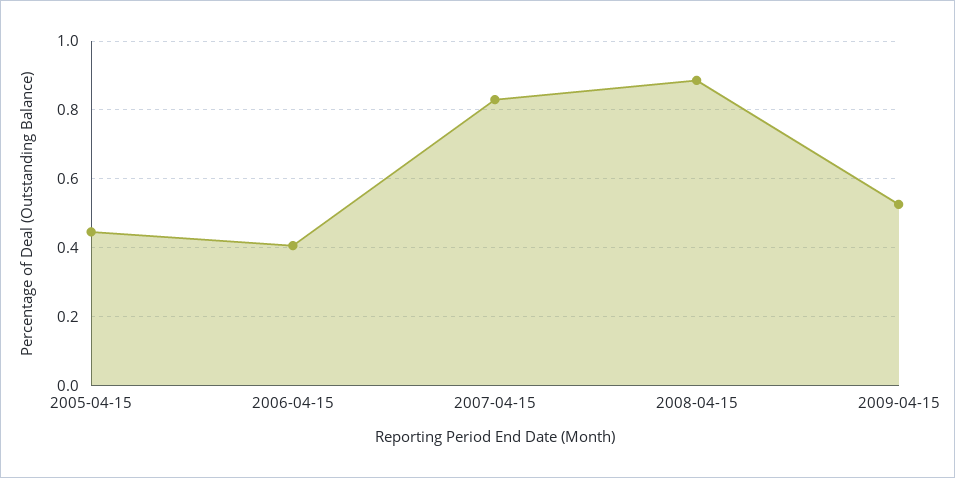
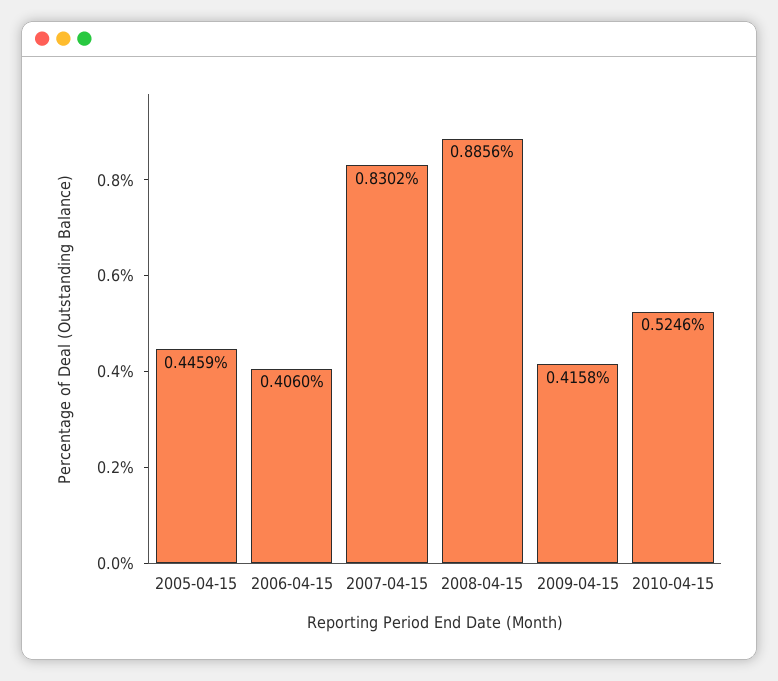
2009-04-15: 0.52 -> 0.4158
2010-04-15: none -> 0.5246

